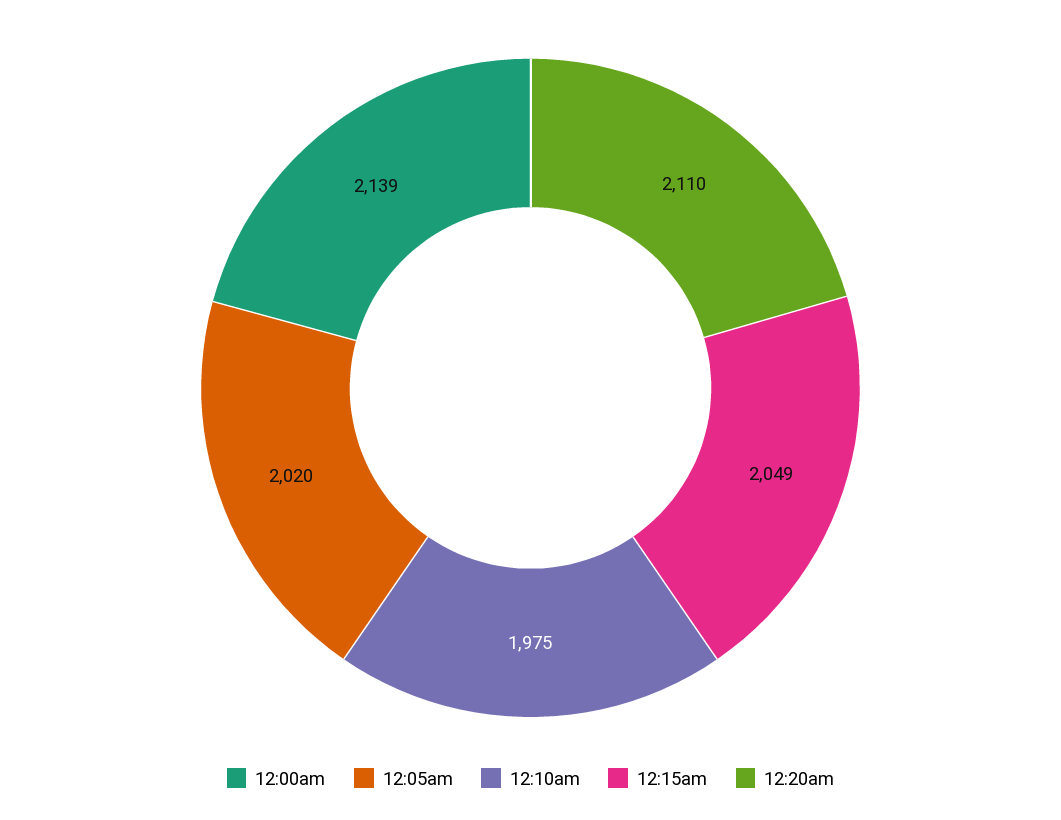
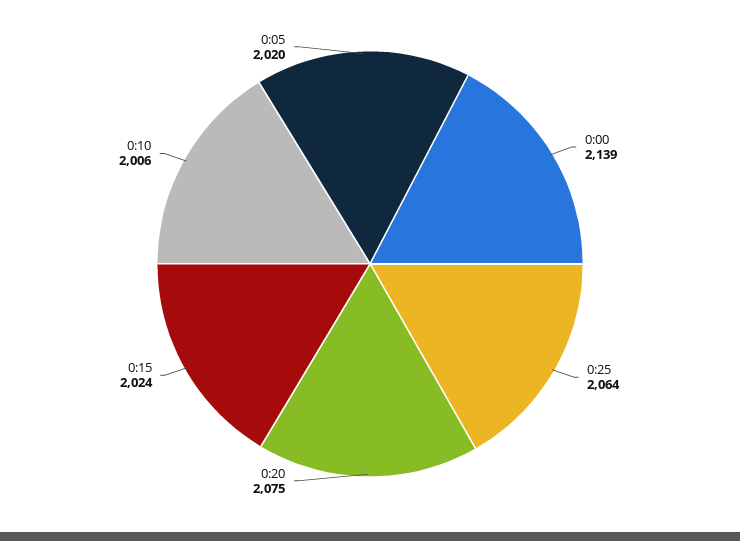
12:10am: 1975 -> 2006
12:15am: 2049 -> 2024
12:20am: 2110 -> 2075
0:25: none -> 2064

